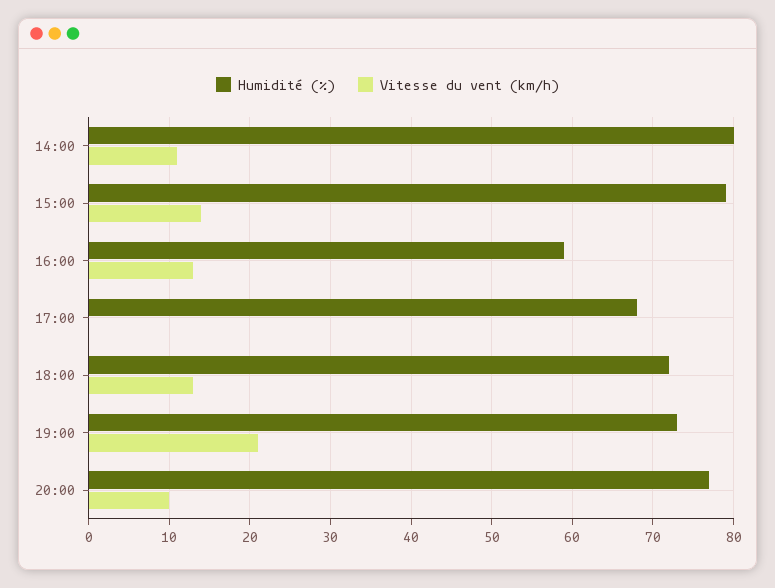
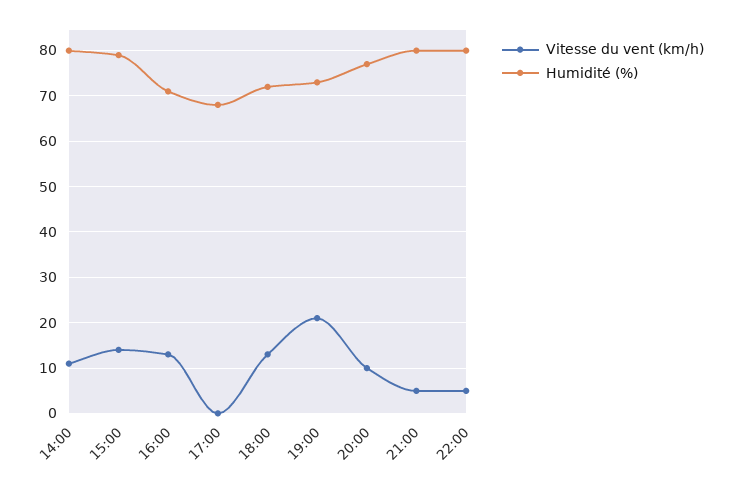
Humidité (%), 16:00: 59 -> 70
Vitesse du vent (km/h), 21:00: none -> 5
Humidité (%), 21:00: none -> 80
Vitesse du vent (km/h), 22:00: none -> 5
Humidité (%), 22:00: none -> 80

